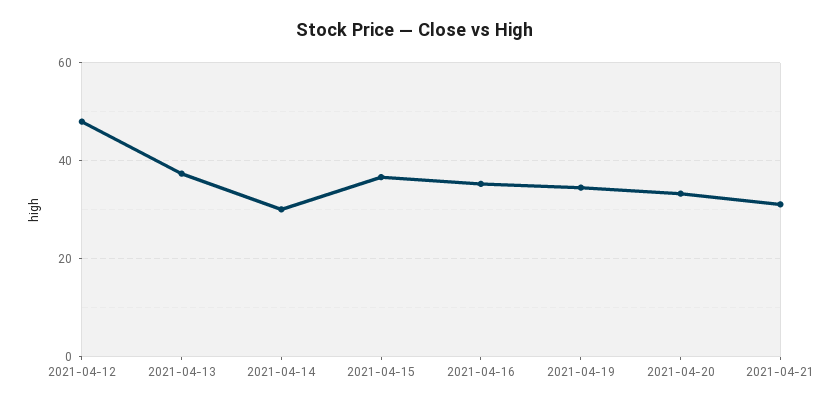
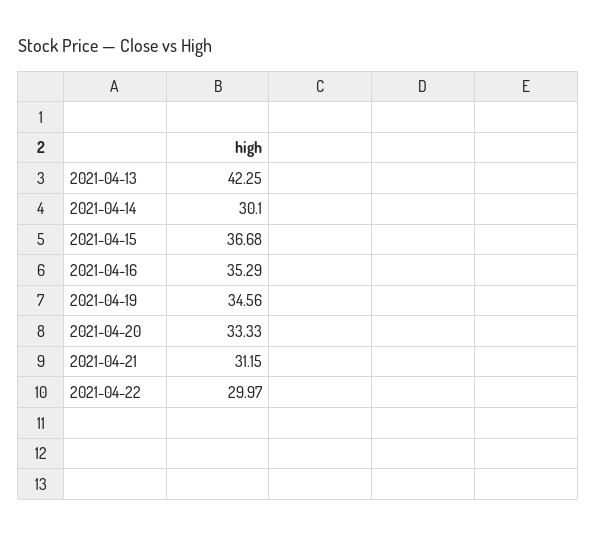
2021-04-12: 48 -> none
2021-04-13: 38 -> 42.25
2021-04-22: none -> 29.97

